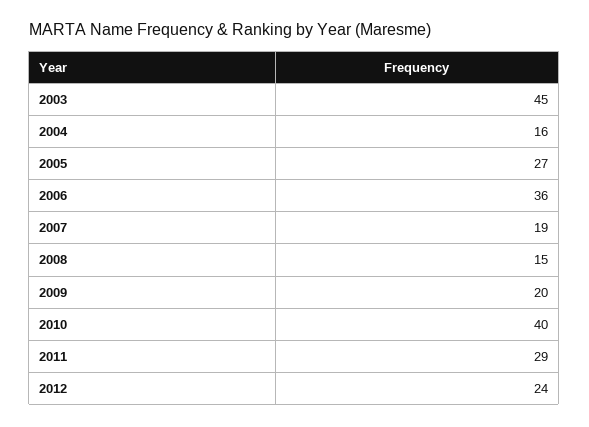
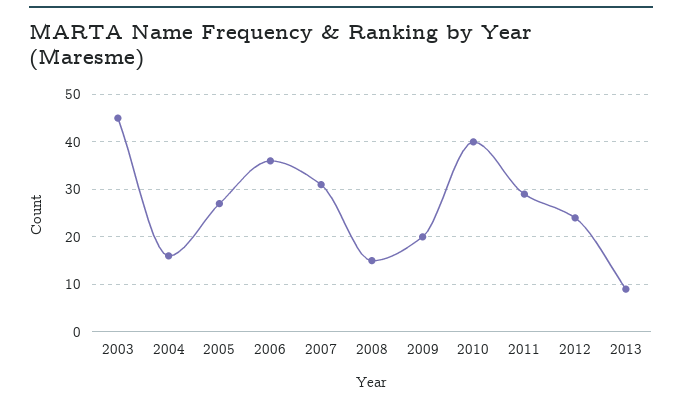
2007: 19 -> 30
2013: none -> 10

